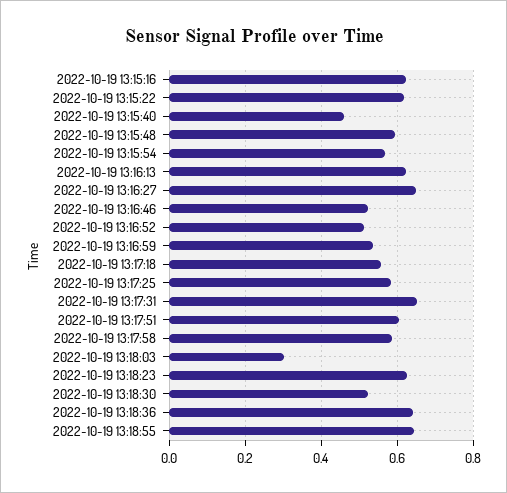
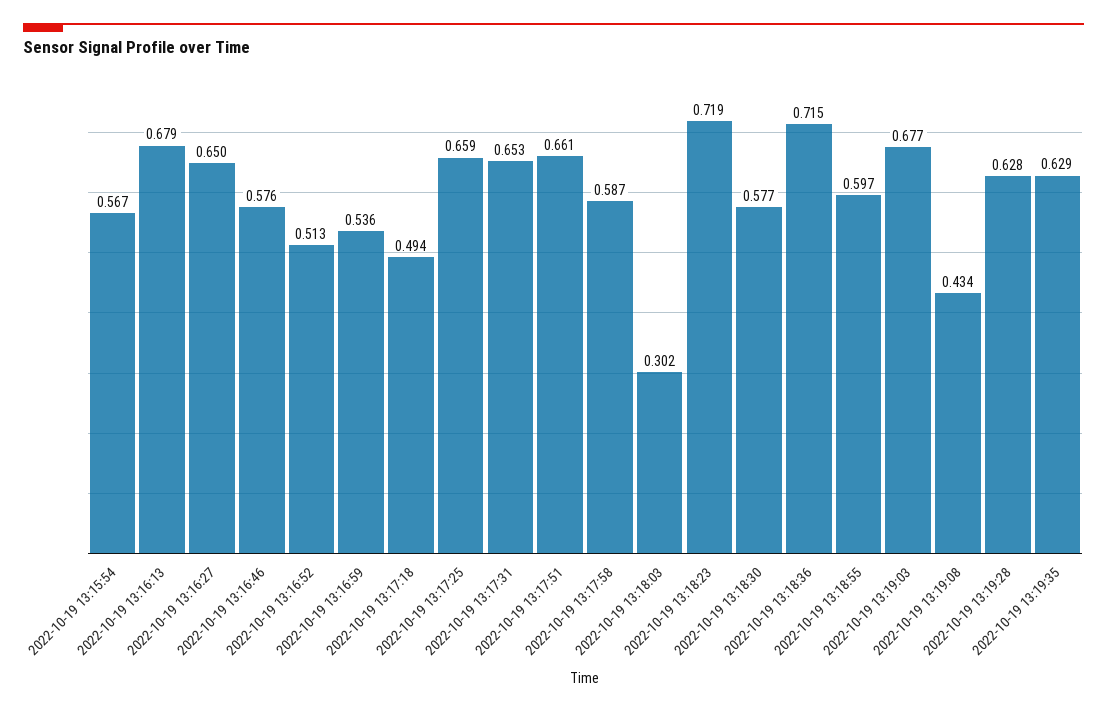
2022-10-19 13:15:16: 0.62 -> none
2022-10-19 13:15:22: 0.62 -> none
2022-10-19 13:15:40: 0.46 -> none
2022-10-19 13:15:48: 0.6 -> none
2022-10-19 13:16:13: 0.62 -> 0.679
2022-10-19 13:16:46: 0.52 -> 0.576
2022-10-19 13:17:18: 0.56 -> 0.494
2022-10-19 13:17:25: 0.58 -> 0.659
2022-10-19 13:17:51: 0.6 -> 0.661
2022-10-19 13:18:23: 0.62 -> 0.719
2022-10-19 13:18:30: 0.52 -> 0.577
2022-10-19 13:18:36: 0.64 -> 0.715
2022-10-19 13:18:55: 0.64 -> 0.597
2022-10-19 13:19:03: none -> 0.677
2022-10-19 13:19:08: none -> 0.434
2022-10-19 13:19:28: none -> 0.628
2022-10-19 13:19:35: none -> 0.629

